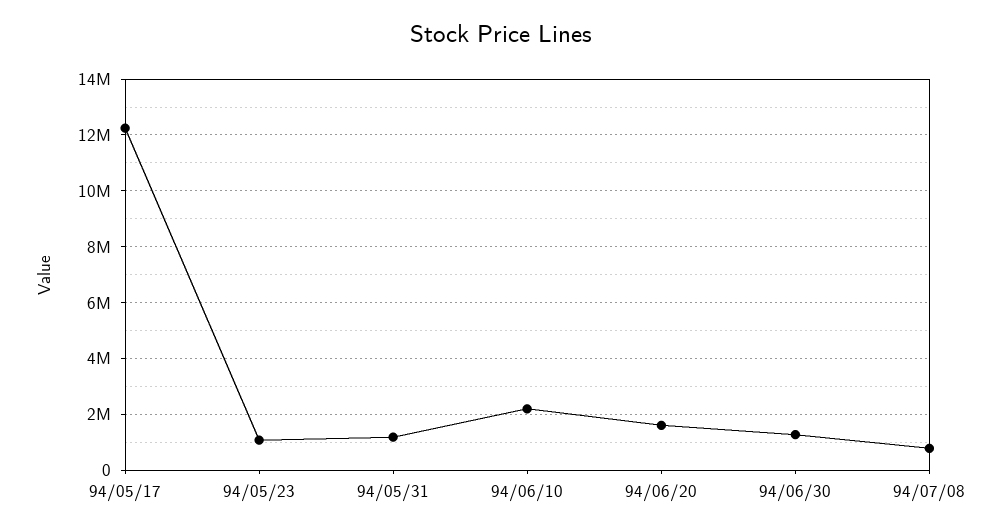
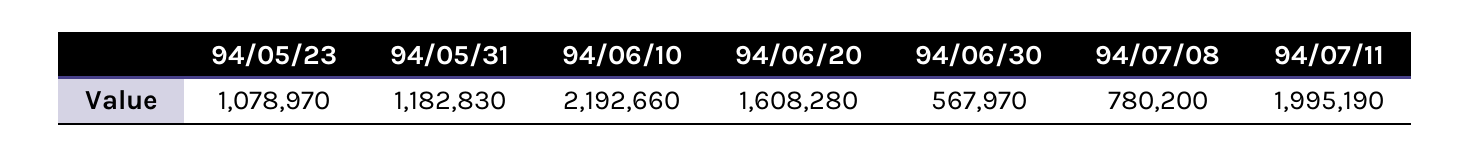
94/05/17: 12250000 -> none
94/06/30: 1250000 -> 567970
94/07/11: none -> 1995190

